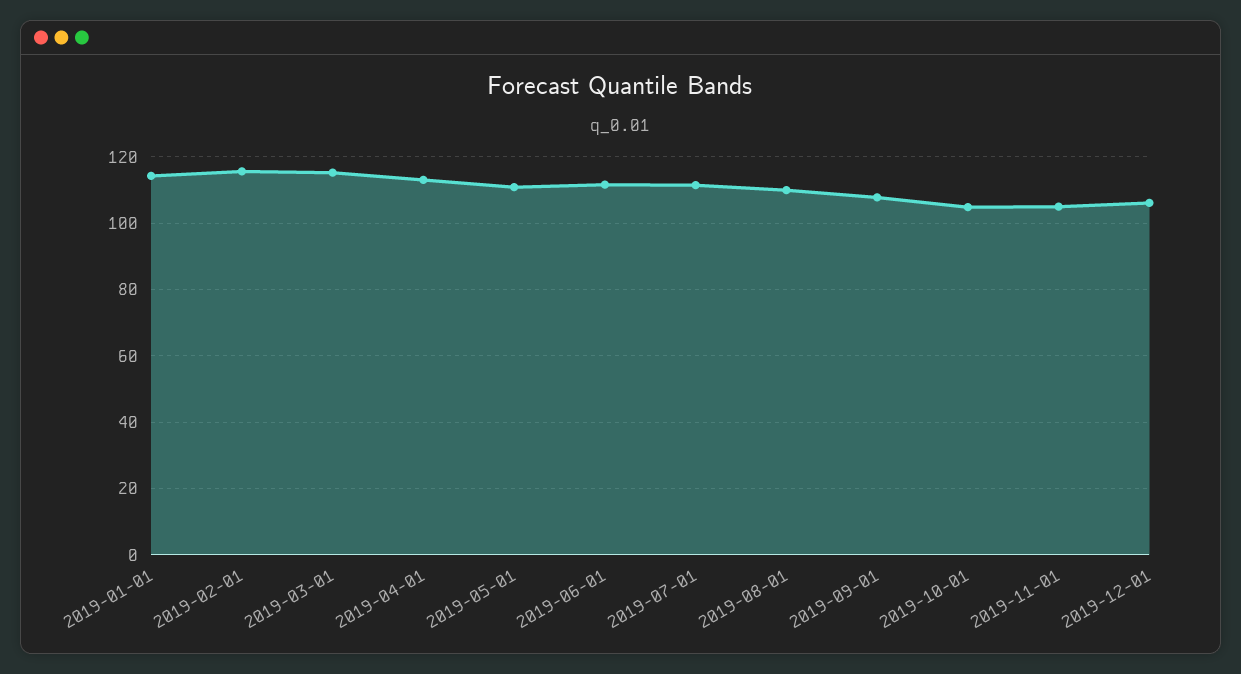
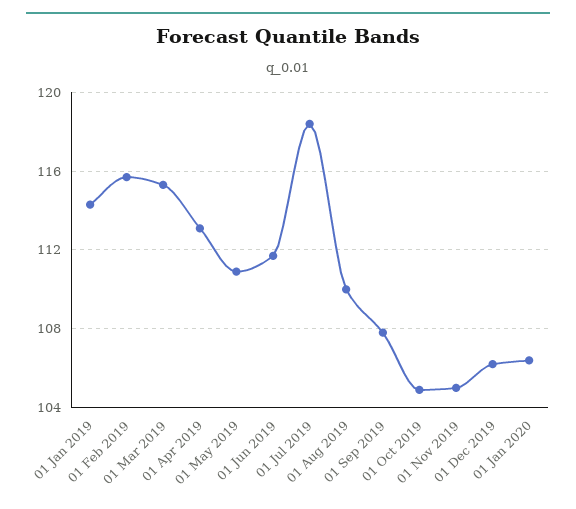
2019-07-01: 112 -> 118.5
01 Jan 2020: none -> 106.5

